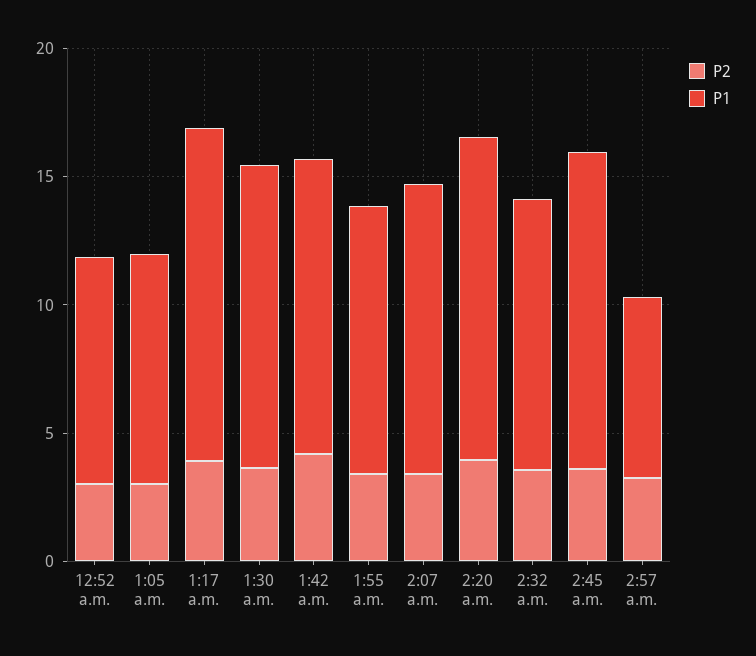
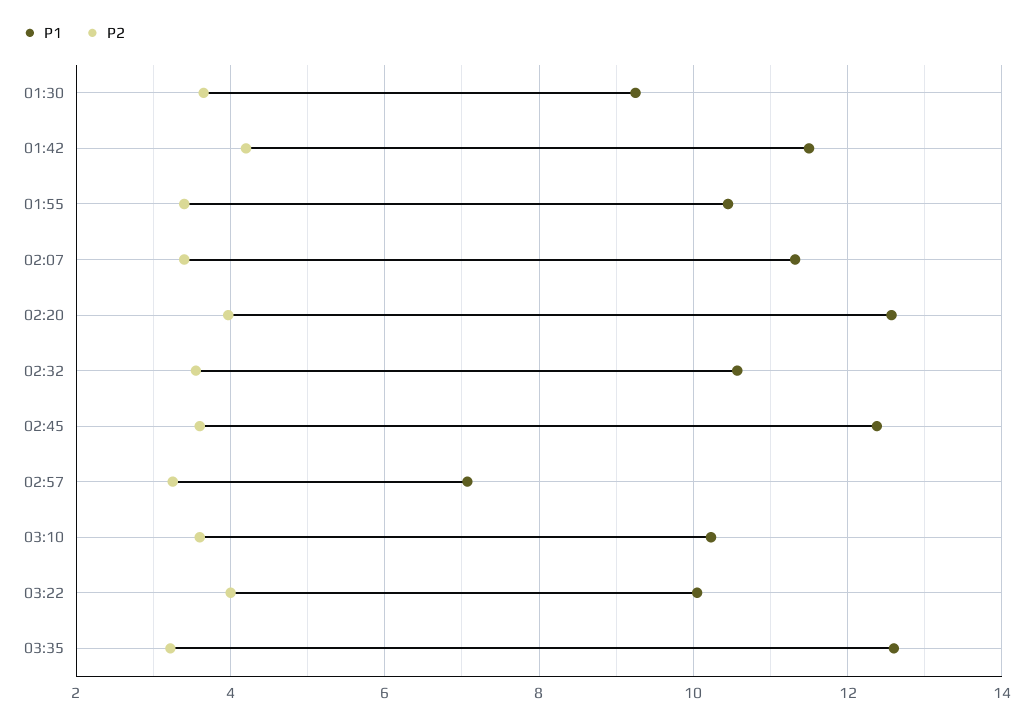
P2, 12:52 a.m.: 3 -> none
P1, 12:52 a.m.: 9 -> none
P2, 1:05 a.m.: 3 -> none
P1, 1:05 a.m.: 9 -> none
P2, 1:17 a.m.: 4 -> none
P1, 1:17 a.m.: 13 -> none
P1, 1:30 a.m.: 12 -> 9.2
P1, 03:10: none -> 10.2
P2, 03:10: none -> 3.6
P1, 03:22: none -> 10
P2, 03:22: none -> 4
P1, 03:35: none -> 12.6
P2, 03:35: none -> 3.2

